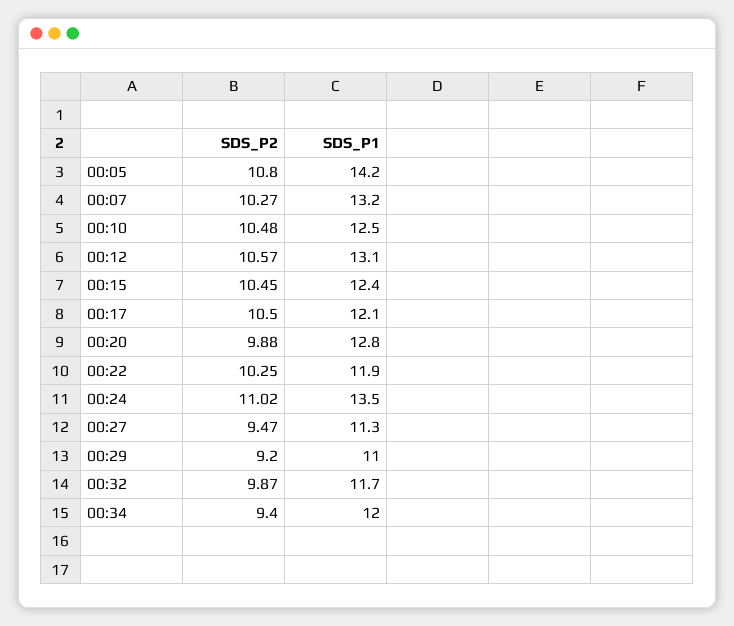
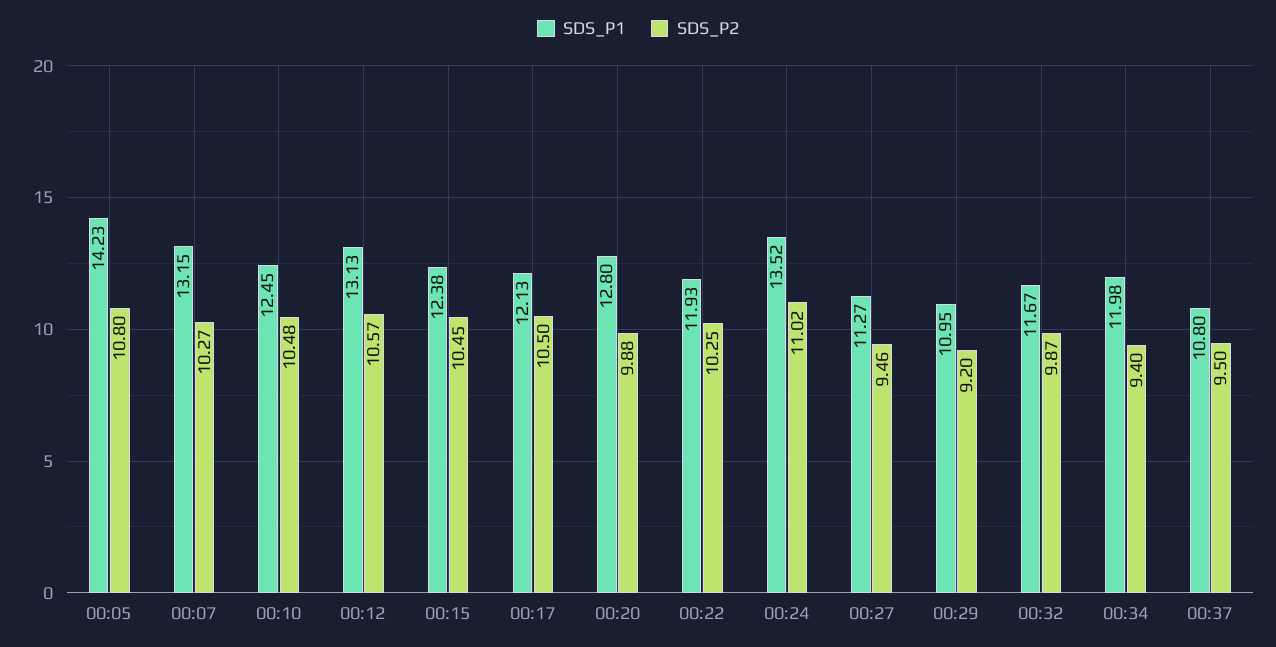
SDS_P2, 00:27: 9.47 -> 9.46
SDS_P1, 00:37: none -> 10.8
SDS_P2, 00:37: none -> 9.5

